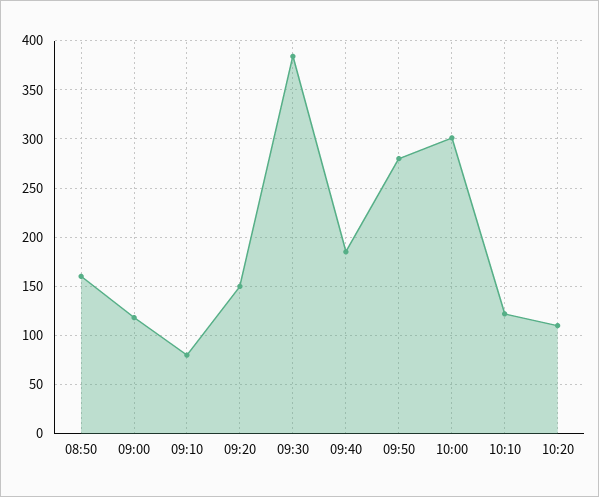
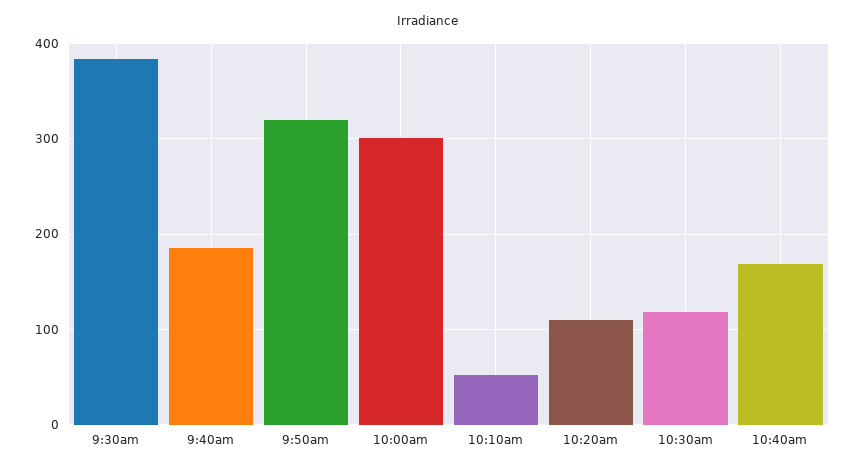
08:50: 160 -> none
09:00: 120 -> none
09:10: 80 -> none
09:20: 150 -> none
09:50: 280 -> 320
10:10: 120 -> 50
10:30am: none -> 120
10:40am: none -> 170

